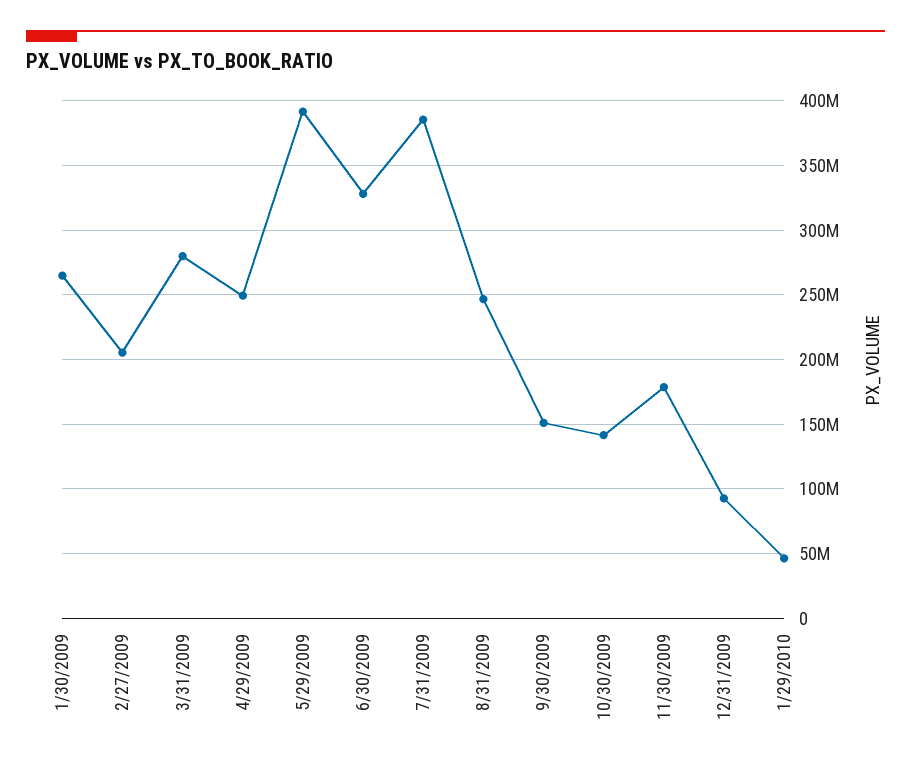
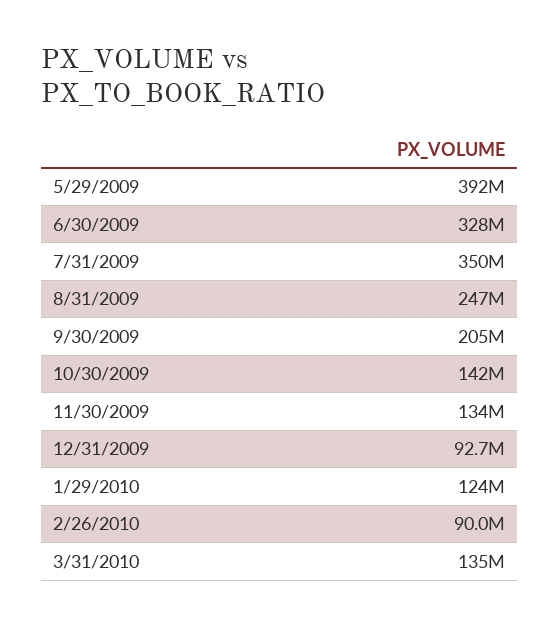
1/30/2009: 265000000 -> none
2/27/2009: 205000000 -> none
3/31/2009: 280000000 -> none
4/29/2009: 250000000 -> none
7/31/2009: 385000000 -> 350000000
9/30/2009: 150000000 -> 205000000
11/30/2009: 180000000 -> 134000000
1/29/2010: 45000000 -> 124000000
2/26/2010: none -> 90000000
3/31/2010: none -> 135000000

